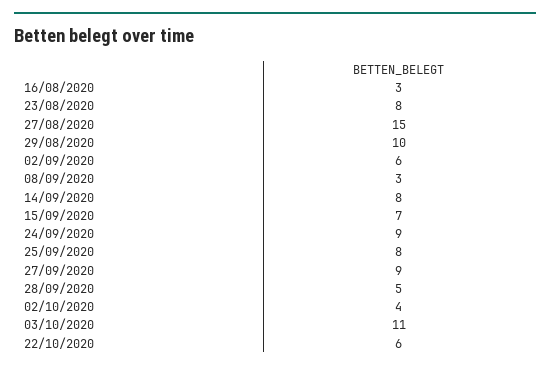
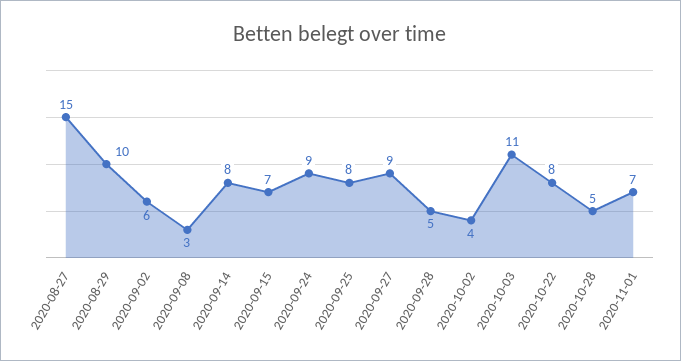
16/08/2020: 3 -> none
23/08/2020: 8 -> none
22/10/2020: 6 -> 8
2020-10-28: none -> 5
2020-11-01: none -> 7

